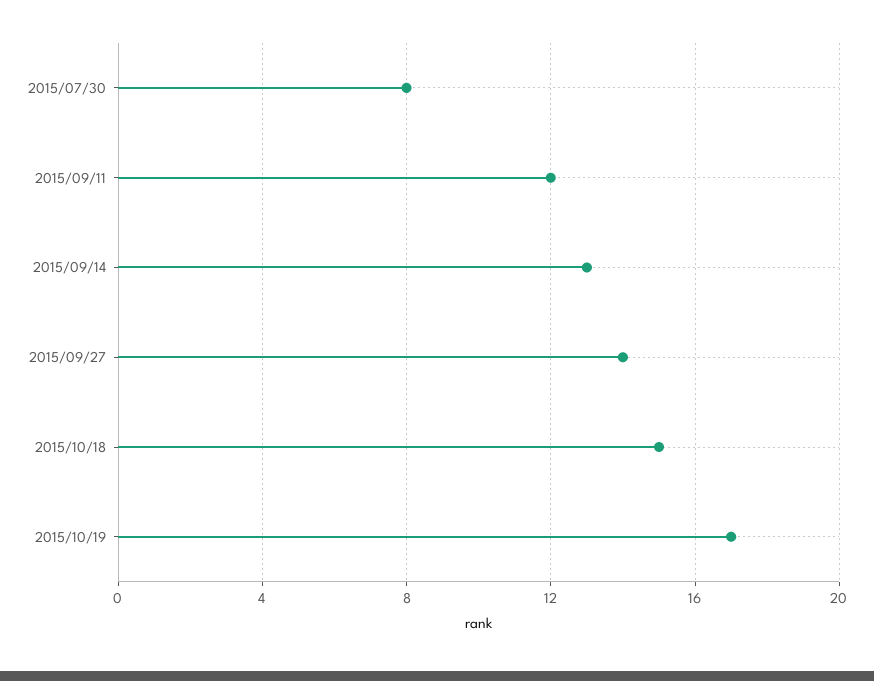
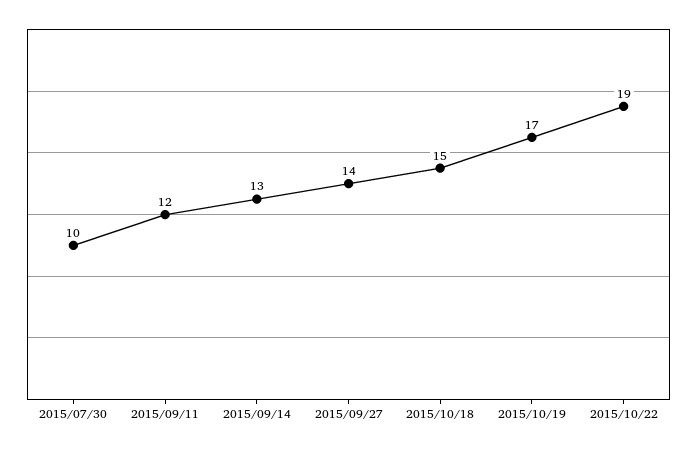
2015/07/30: 8 -> 10
2015/10/22: none -> 19

